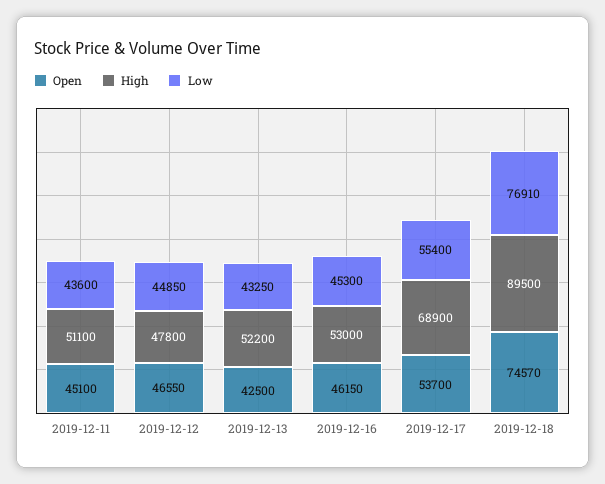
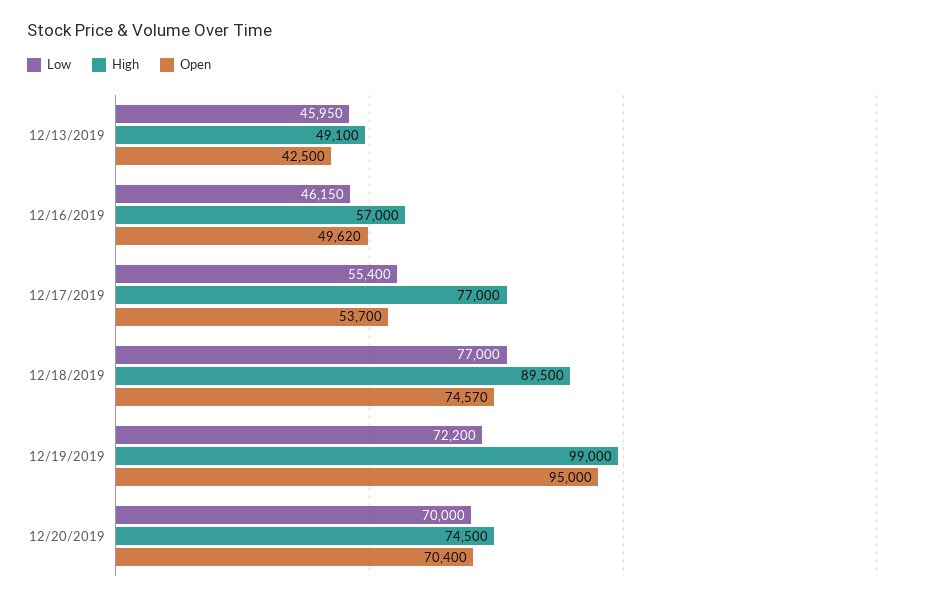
Open, 2019-12-11: 45100 -> none
High, 2019-12-11: 51100 -> none
Low, 2019-12-11: 43600 -> none
Open, 2019-12-12: 46550 -> none
High, 2019-12-12: 47800 -> none
Low, 2019-12-12: 44850 -> none
High, 2019-12-13: 52200 -> 49100
Low, 2019-12-13: 43250 -> 45950
Open, 2019-12-16: 46150 -> 49620
High, 2019-12-16: 53000 -> 57000
Low, 2019-12-16: 45300 -> 46150
High, 2019-12-17: 68900 -> 77000
Low, 2019-12-18: 76910 -> 77000
Low, 12/19/2019: none -> 72200
High, 12/19/2019: none -> 99000
Open, 12/19/2019: none -> 95000
Low, 12/20/2019: none -> 70000
High, 12/20/2019: none -> 74500
Open, 12/20/2019: none -> 70400

